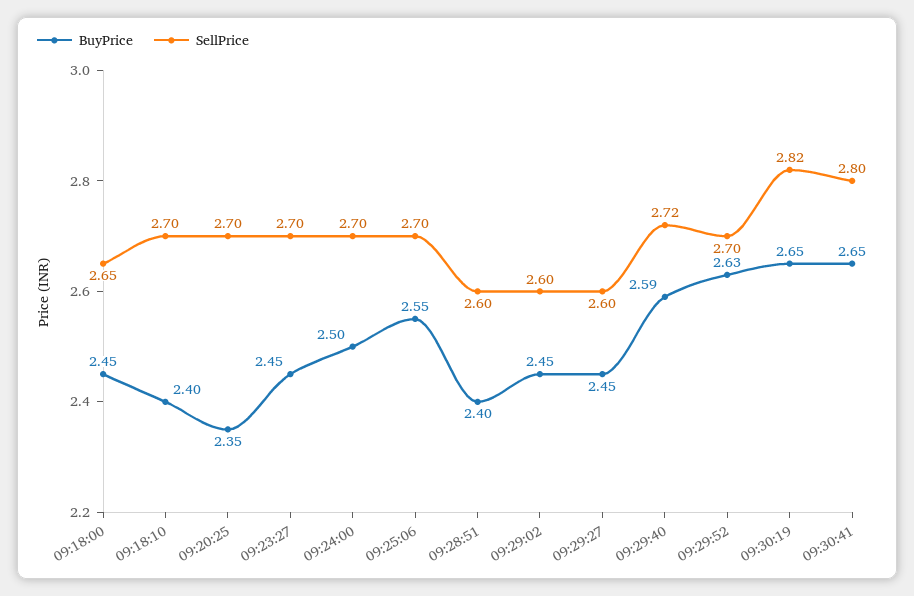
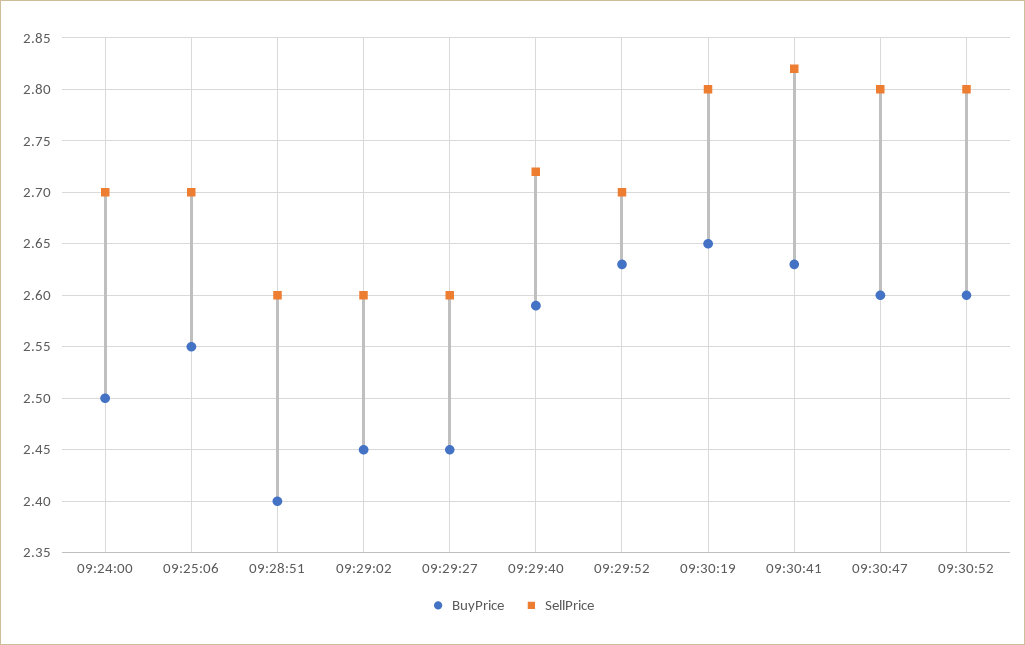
BuyPrice, 09:18:00: 2.45 -> none
SellPrice, 09:18:00: 2.65 -> none
BuyPrice, 09:18:10: 2.4 -> none
SellPrice, 09:18:10: 2.7 -> none
BuyPrice, 09:20:25: 2.35 -> none
SellPrice, 09:20:25: 2.7 -> none
BuyPrice, 09:23:27: 2.45 -> none
SellPrice, 09:23:27: 2.7 -> none
SellPrice, 09:30:19: 2.82 -> 2.8
BuyPrice, 09:30:41: 2.65 -> 2.63
SellPrice, 09:30:41: 2.8 -> 2.82
BuyPrice, 09:30:47: none -> 2.6
SellPrice, 09:30:47: none -> 2.8
BuyPrice, 09:30:52: none -> 2.6
SellPrice, 09:30:52: none -> 2.8

